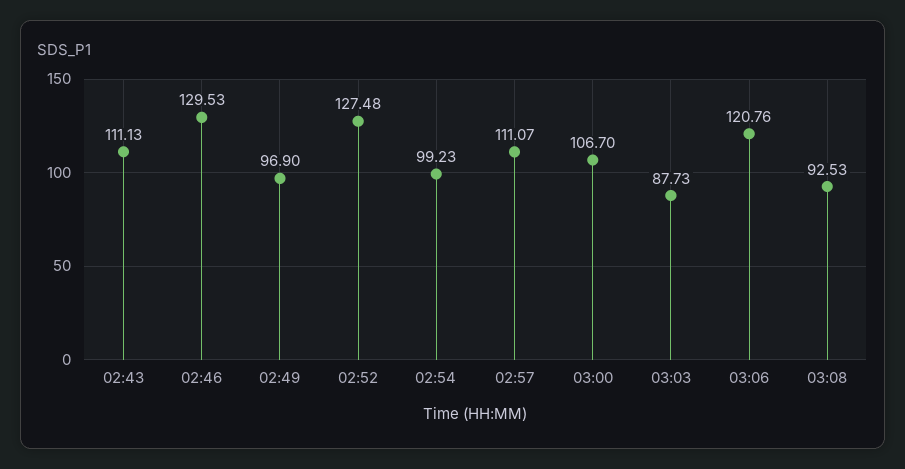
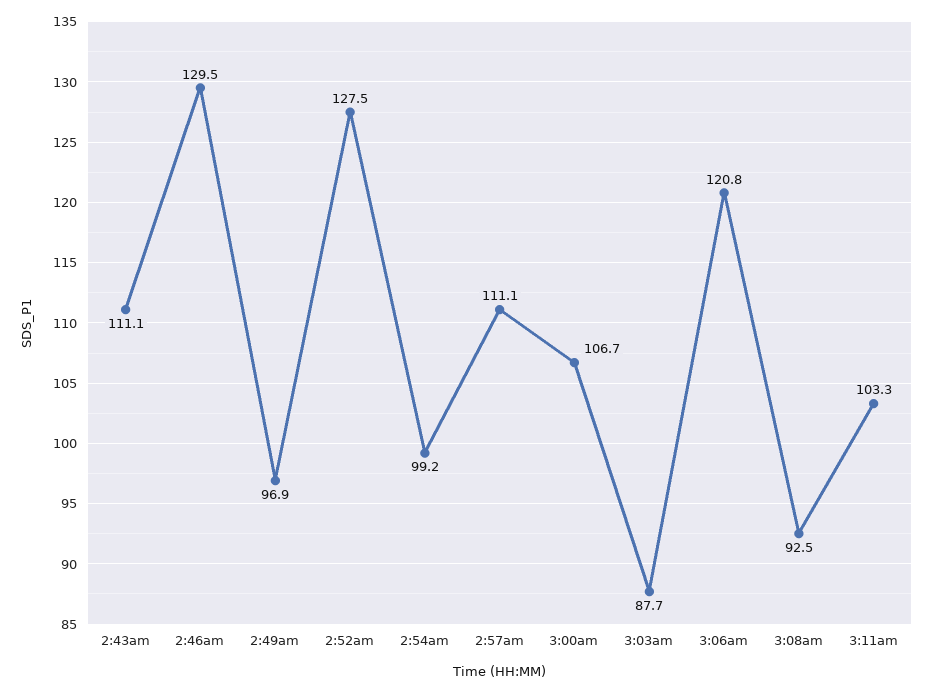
3:11am: none -> 103.3

